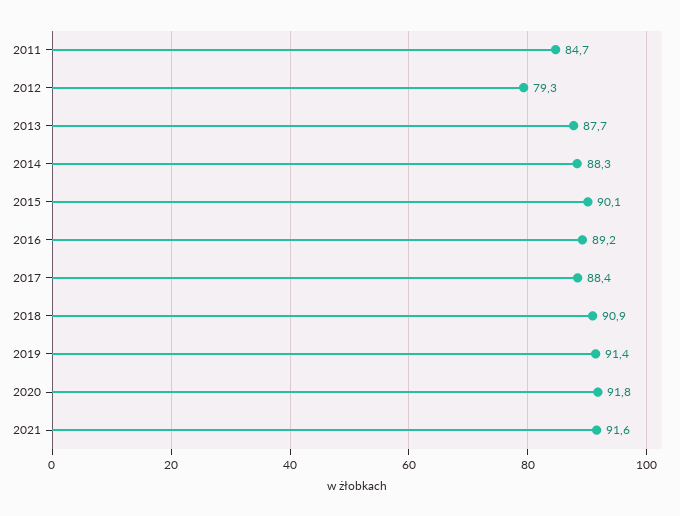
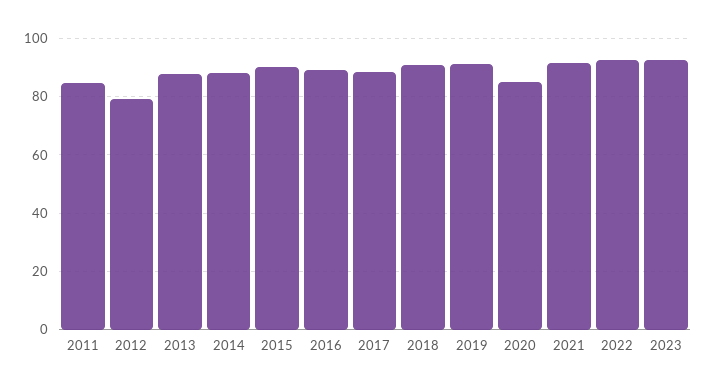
2020: 91.8 -> 85
2022: none -> 92.5
2023: none -> 92.5

